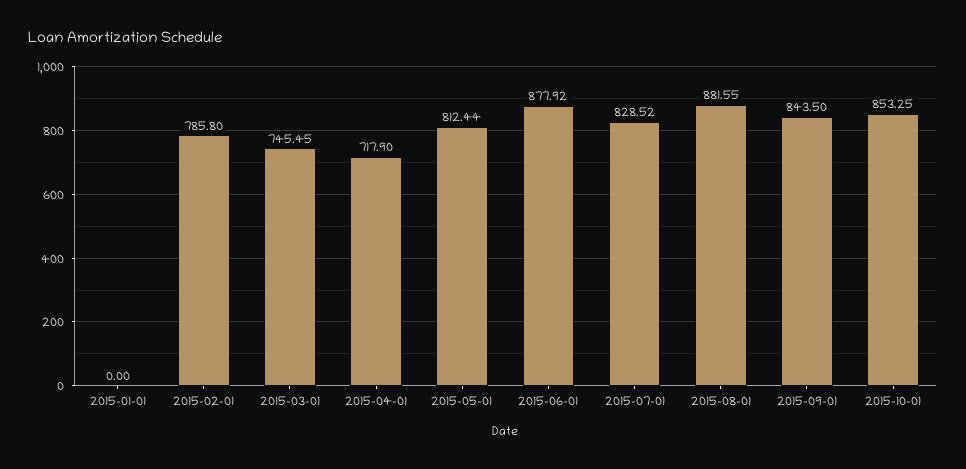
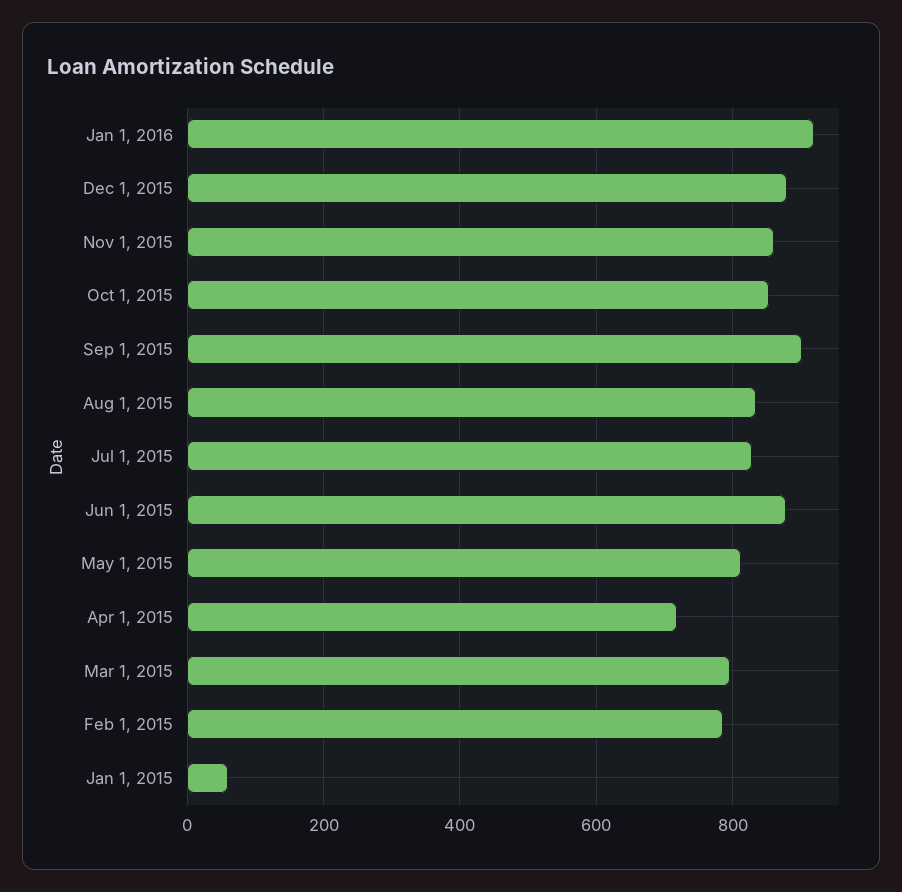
2015-01-01: 0 -> 60
2015-03-01: 745.45 -> 800
2015-08-01: 881.55 -> 840
2015-09-01: 843.5 -> 900
Jan 1, 2016: none -> 920
Dec 1, 2015: none -> 880
Nov 1, 2015: none -> 860

